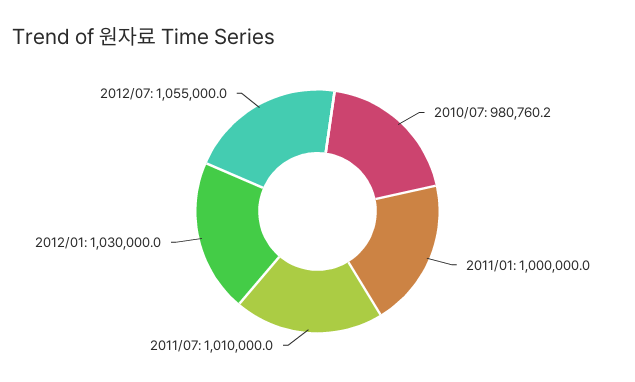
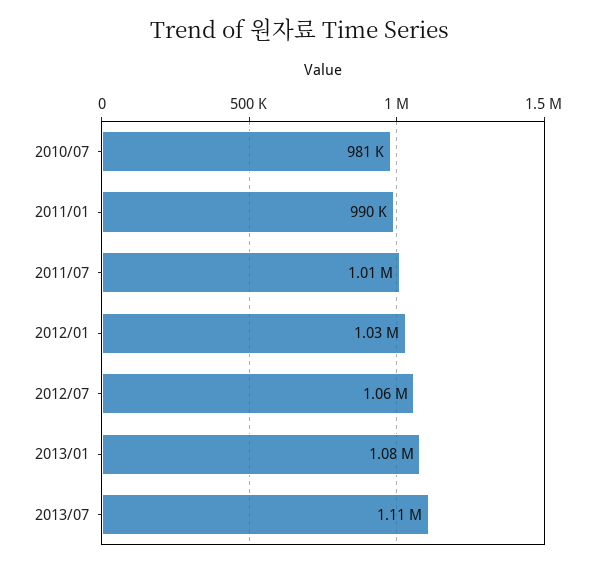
2011/01: 1000000 -> 990000
2013/01: none -> 1080000
2013/07: none -> 1110000

